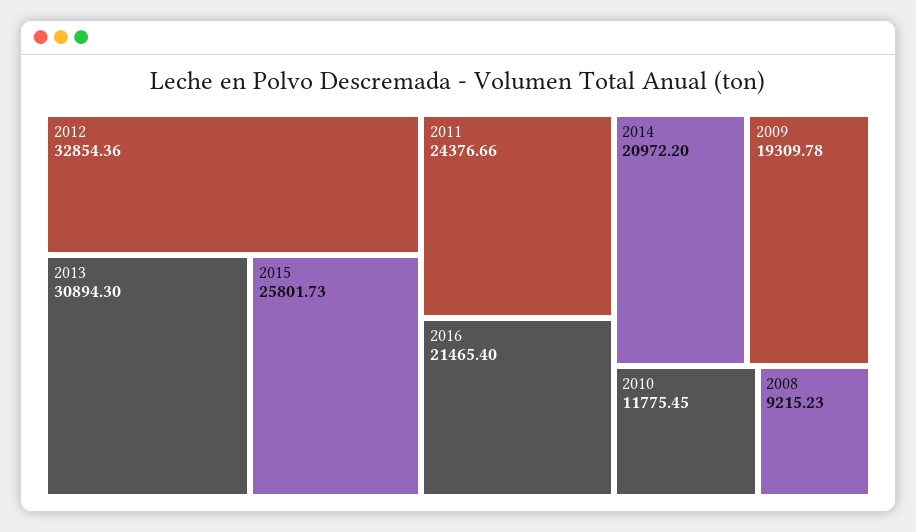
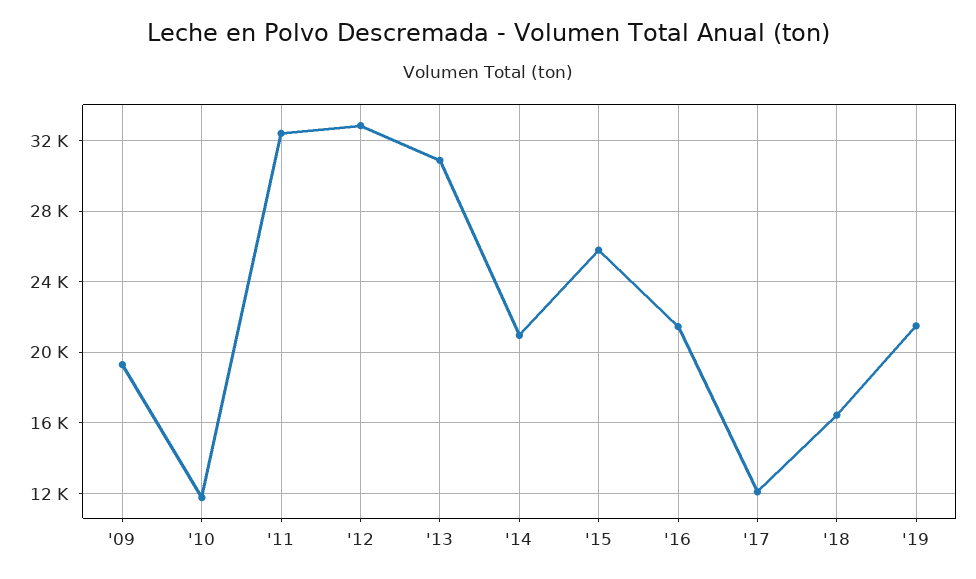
2011: 24376.66 -> 32500
2008: 9215.23 -> none
'17: none -> 12000
'18: none -> 16500
'19: none -> 21500

